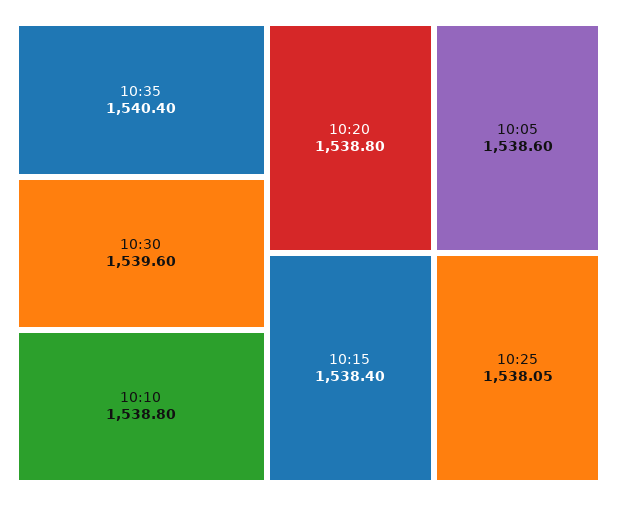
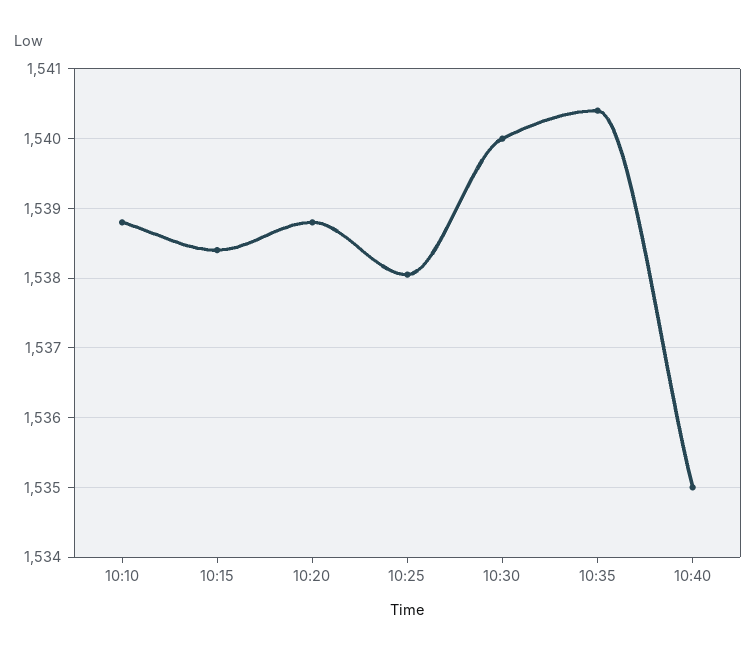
10:30: 1539.6 -> 1540
10:05: 1538.6 -> none
10:40: none -> 1535

